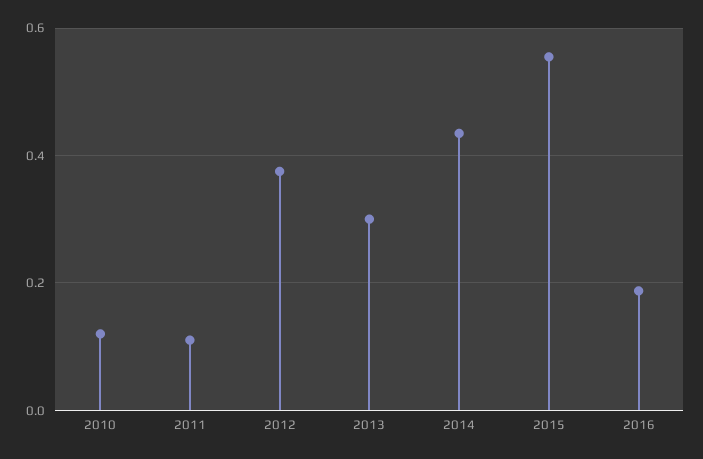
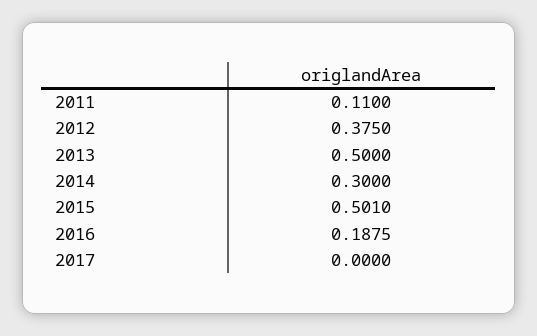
2010: 0.12 -> none
2013: 0.3 -> 0.5
2014: 0.44 -> 0.3
2015: 0.56 -> 0.501
2017: none -> 0

